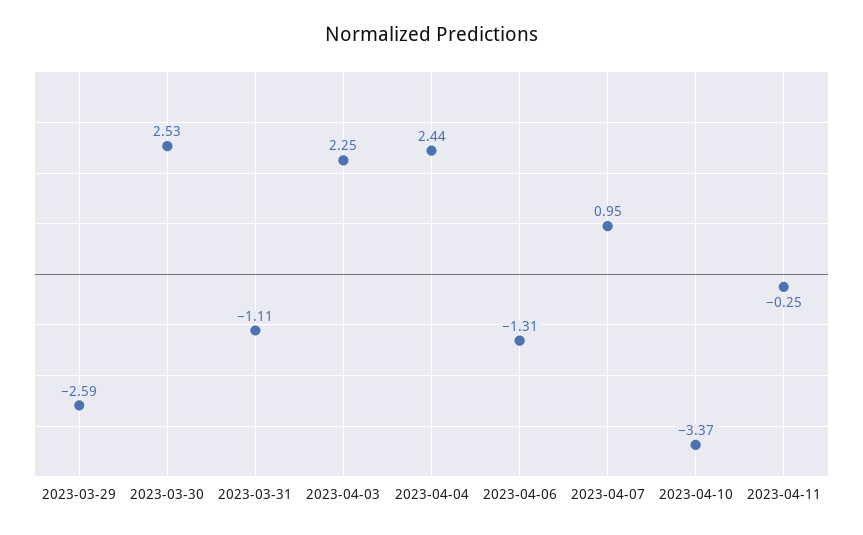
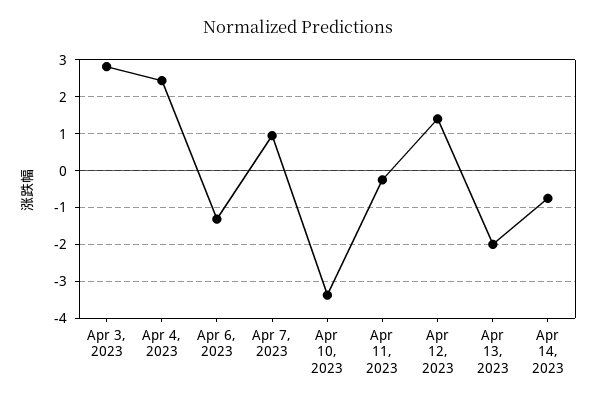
2023-03-29: -2.59 -> none
2023-03-30: 2.53 -> none
2023-03-31: -1.11 -> none
2023-04-03: 2.25 -> 2.8
Apr 12, 2023: none -> 1.4
Apr 13, 2023: none -> -2
Apr 14, 2023: none -> -0.8

